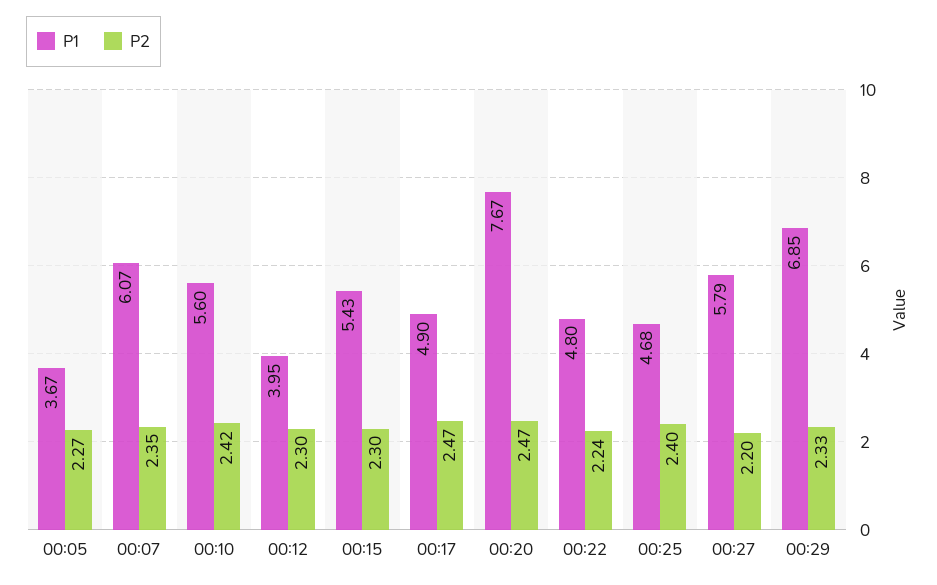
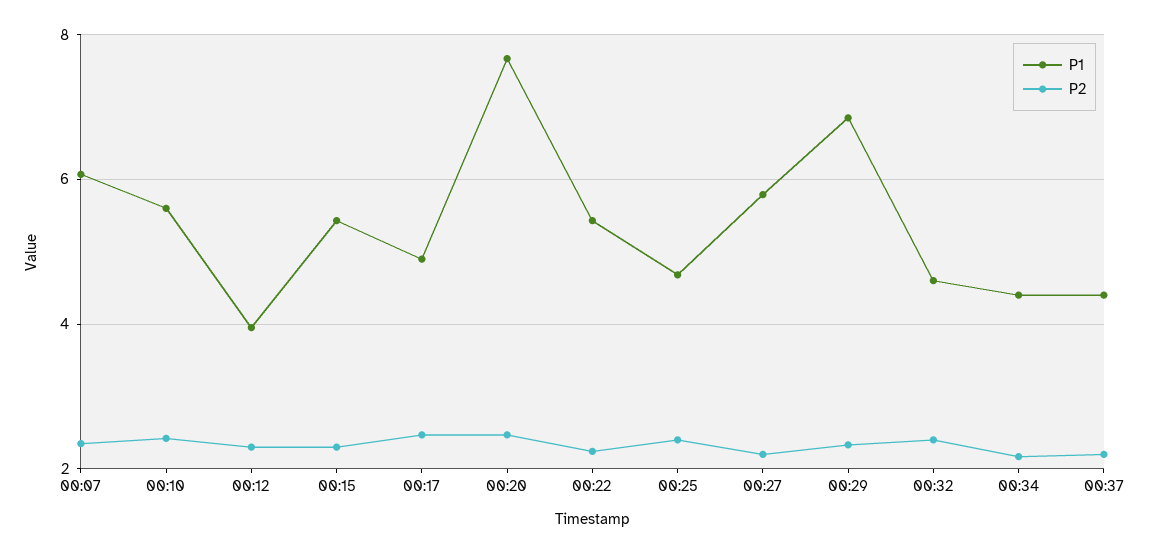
P1, 00:05: 3.67 -> none
P2, 00:05: 2.27 -> none
P1, 00:22: 4.8 -> 5.4
P1, 00:32: none -> 4.6
P2, 00:32: none -> 2.4
P1, 00:34: none -> 4.4
P2, 00:34: none -> 2.2
P1, 00:37: none -> 4.4
P2, 00:37: none -> 2.2

